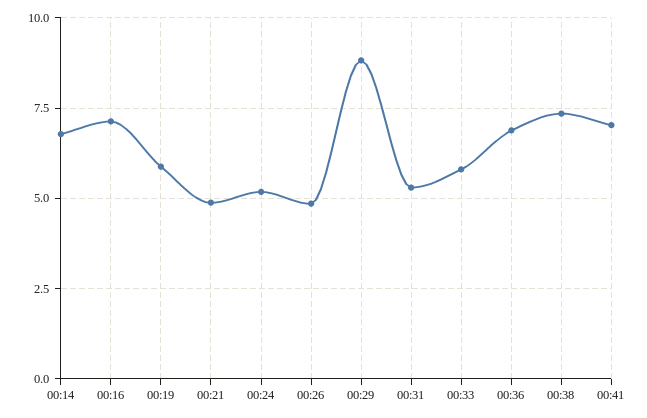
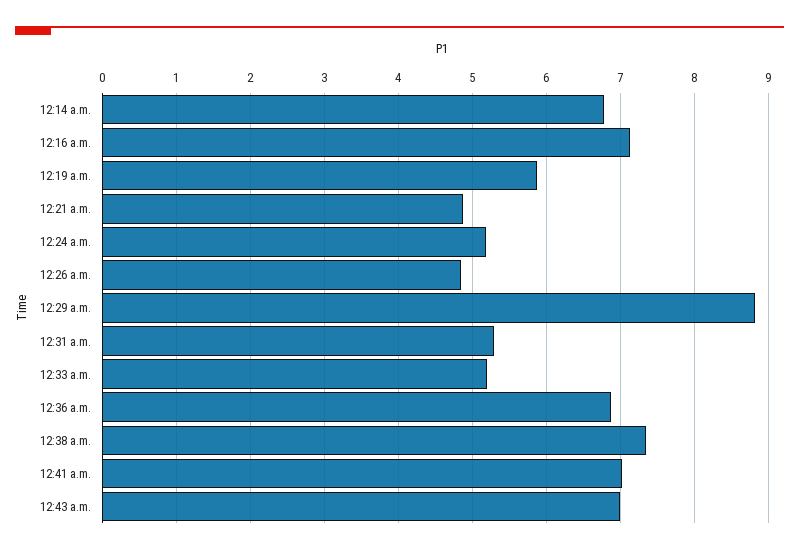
00:33: 5.75 -> 5.2
12:43 a.m.: none -> 7

